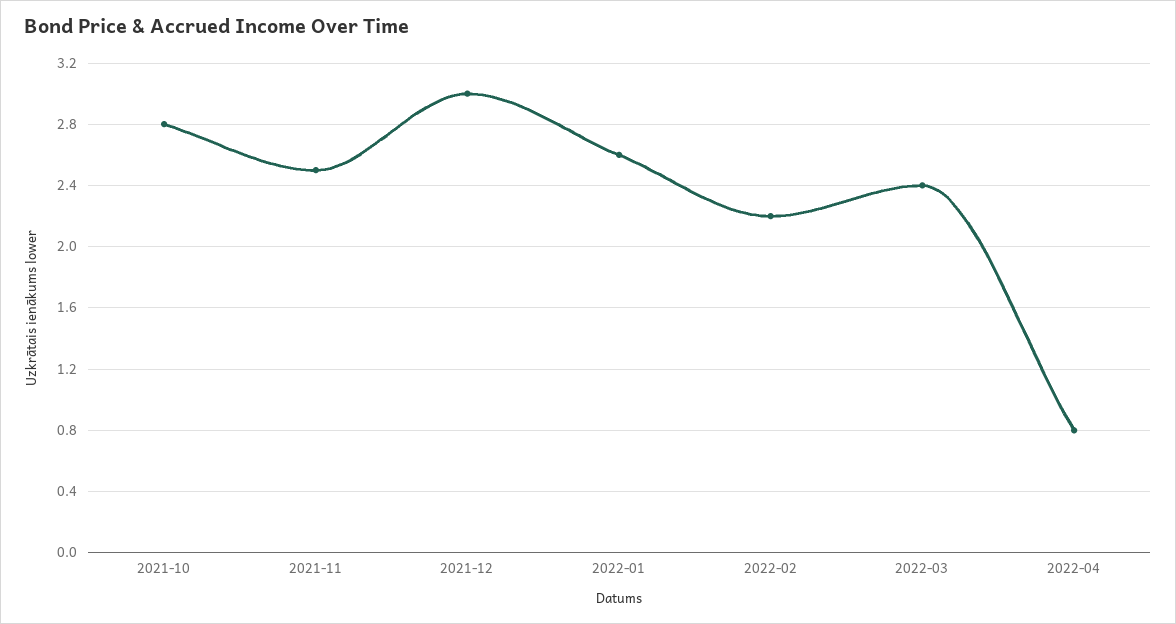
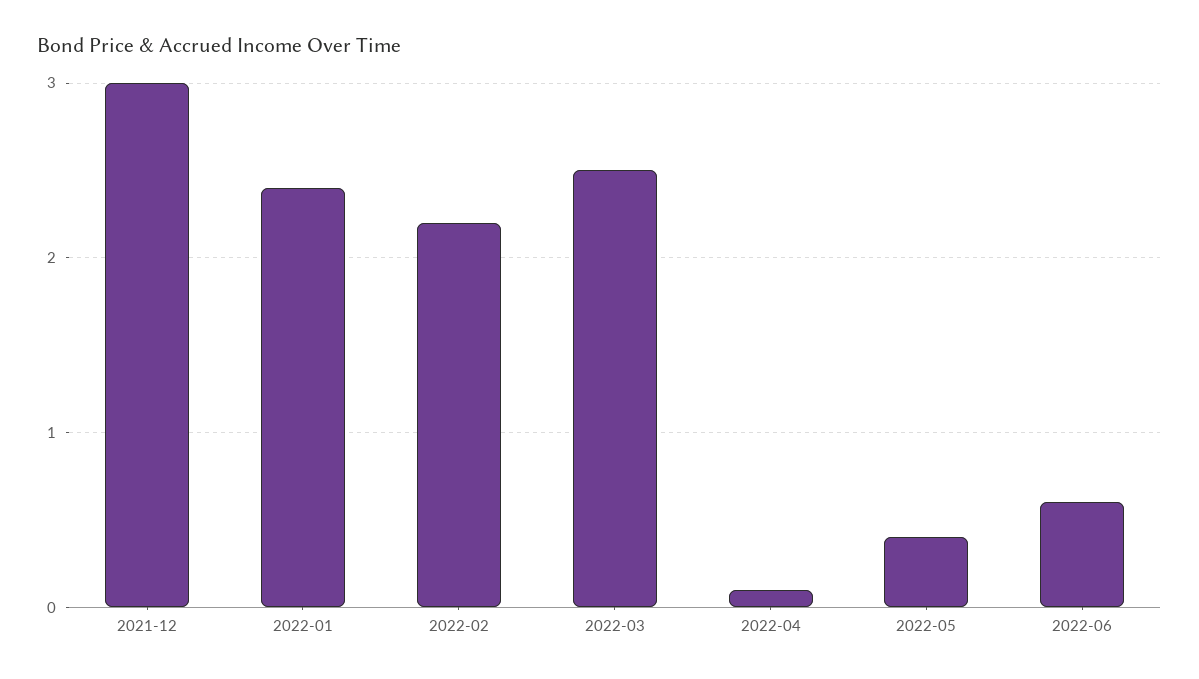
2021-10: 2.8 -> none
2021-11: 2.5 -> none
2022-01: 2.6 -> 2.4
2022-03: 2.4 -> 2.5
2022-04: 0.8 -> 0.1
2022-05: none -> 0.4
2022-06: none -> 0.6

